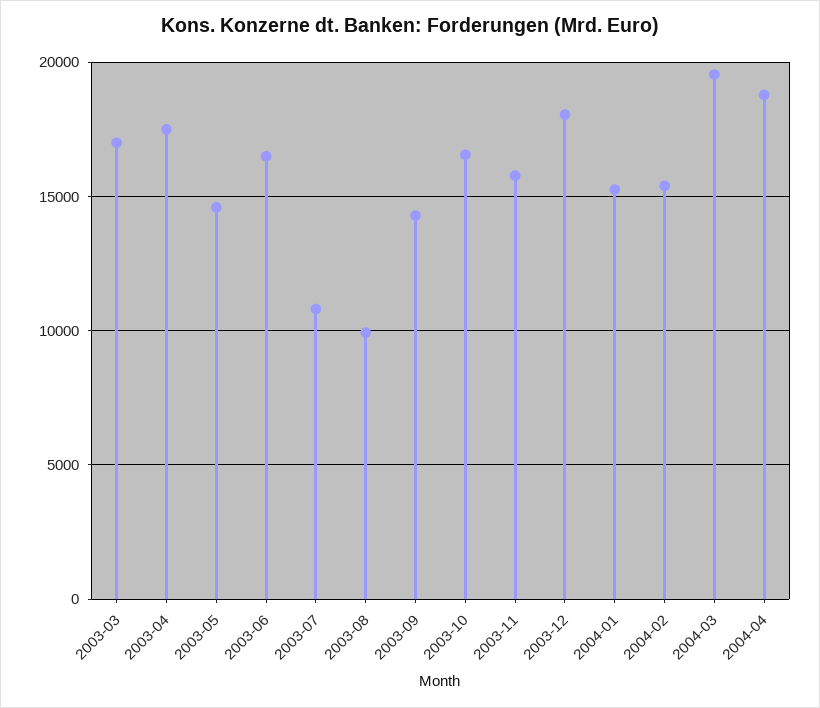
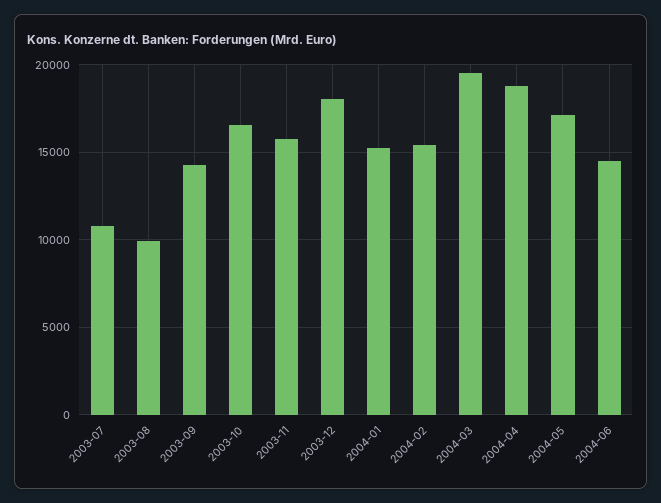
2003-03: 17000 -> none
2003-04: 17500 -> none
2003-05: 14500 -> none
2003-06: 16500 -> none
2004-05: none -> 17000
2004-06: none -> 14500

